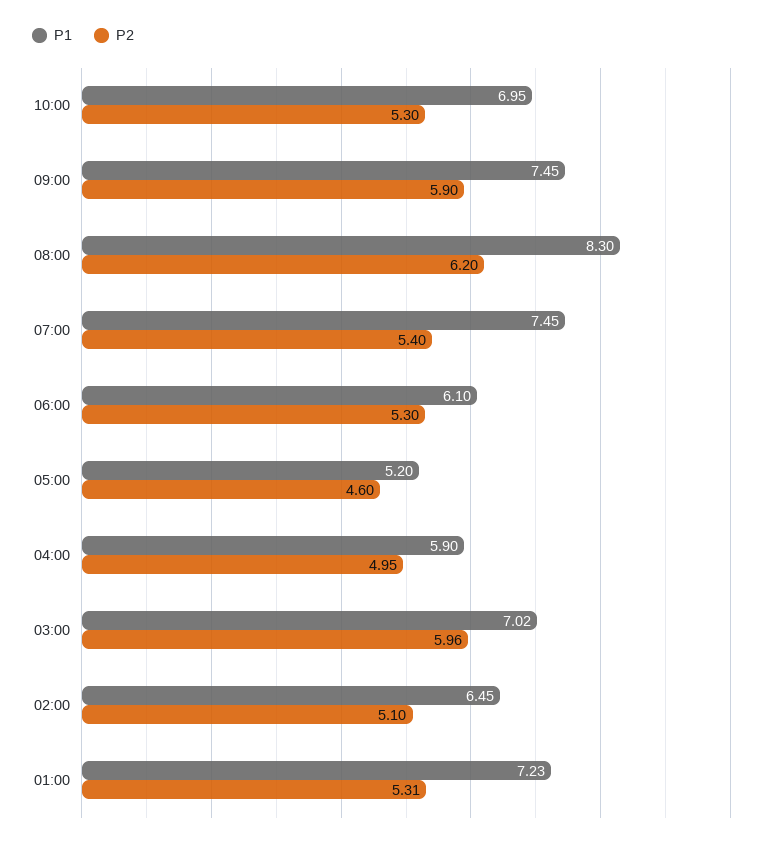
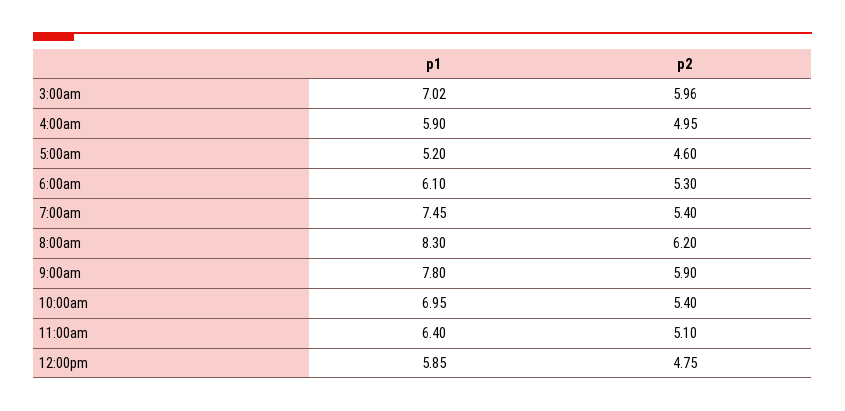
P2, 10:00: 5.3 -> 5.4
P1, 09:00: 7.45 -> 7.8
P1, 02:00: 6.45 -> none
P2, 02:00: 5.1 -> none
P1, 01:00: 7.23 -> none
P2, 01:00: 5.31 -> none
P1, 11:00am: none -> 6.4
P2, 11:00am: none -> 5.1
P1, 12:00pm: none -> 5.85
P2, 12:00pm: none -> 4.75

